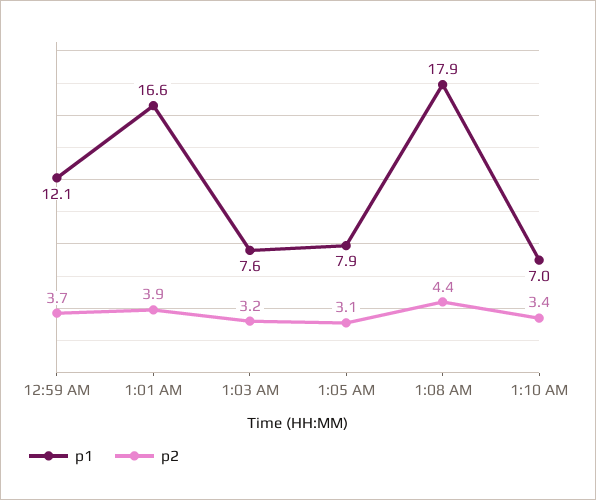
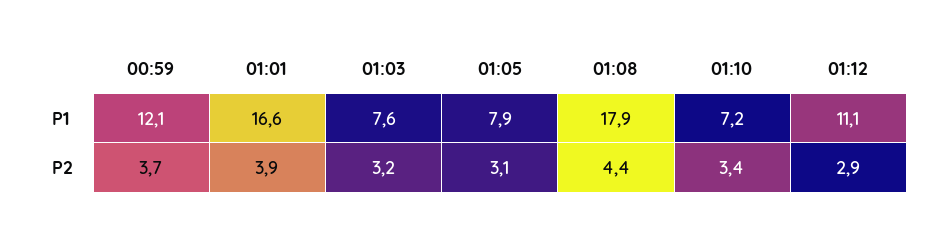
p1, 1:10 AM: 7 -> 7.2
p1, 01:12: none -> 11.1
p2, 01:12: none -> 2.9

